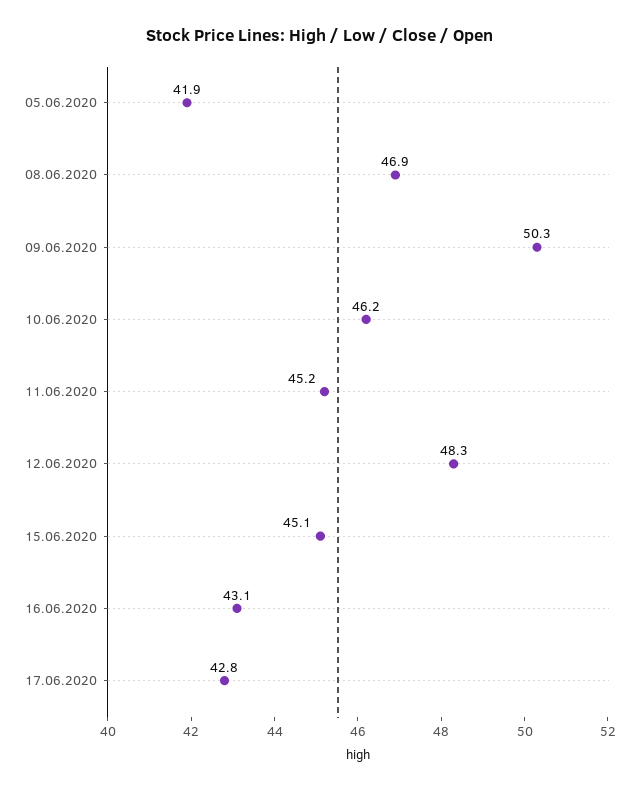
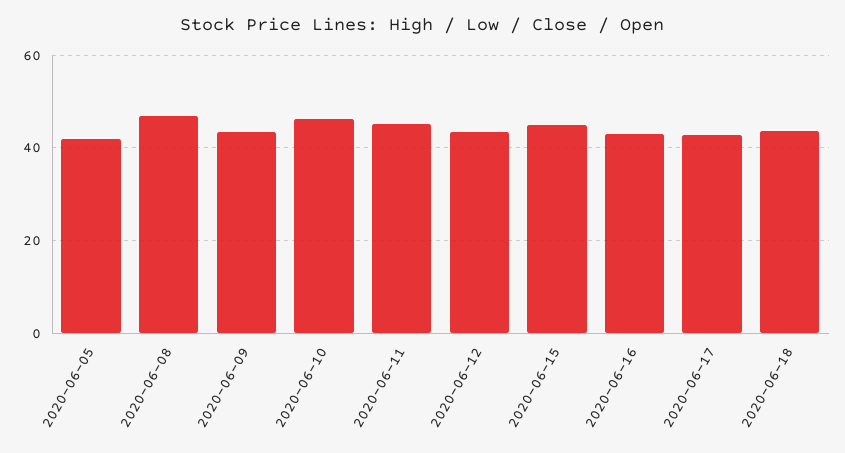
09.06.2020: 50.3 -> 44
12.06.2020: 48.3 -> 44
2020-06-18: none -> 44

